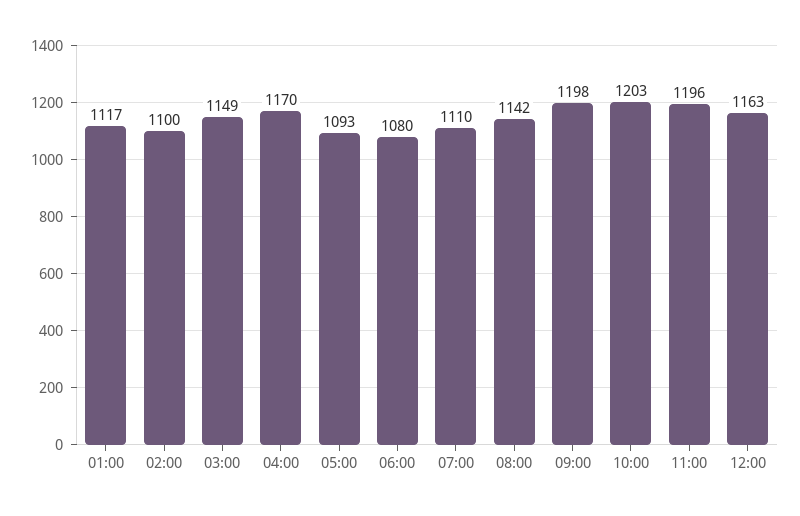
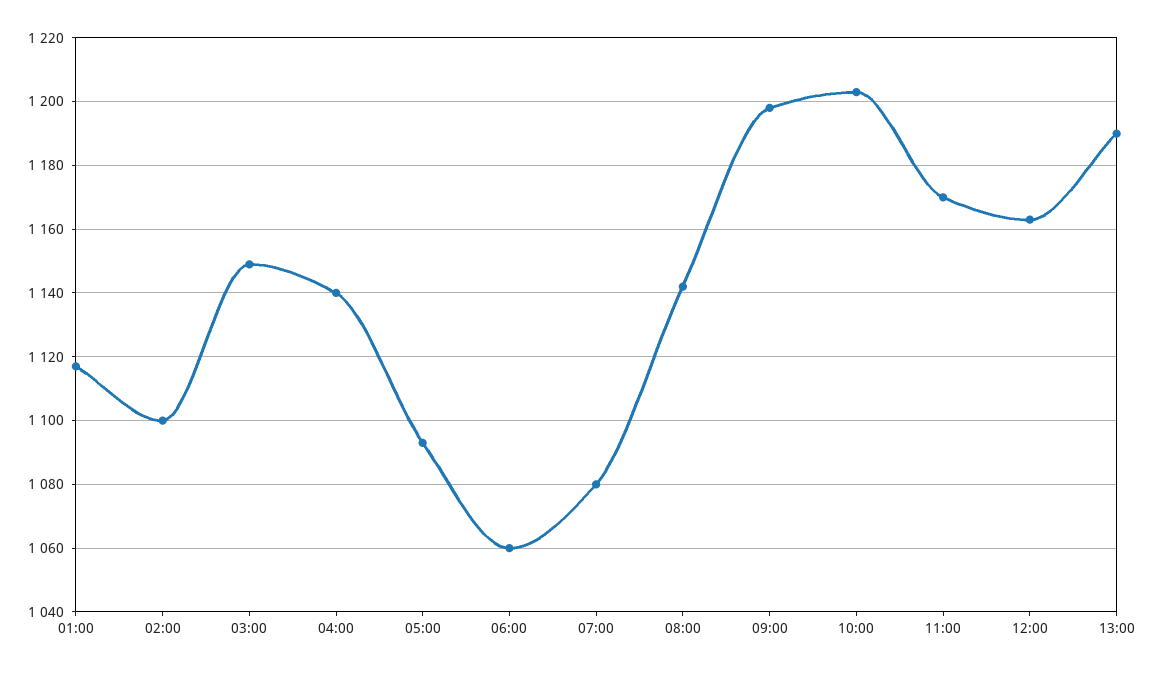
04:00: 1170 -> 1140
06:00: 1080 -> 1060
07:00: 1110 -> 1080
11:00: 1196 -> 1170
13:00: none -> 1190

